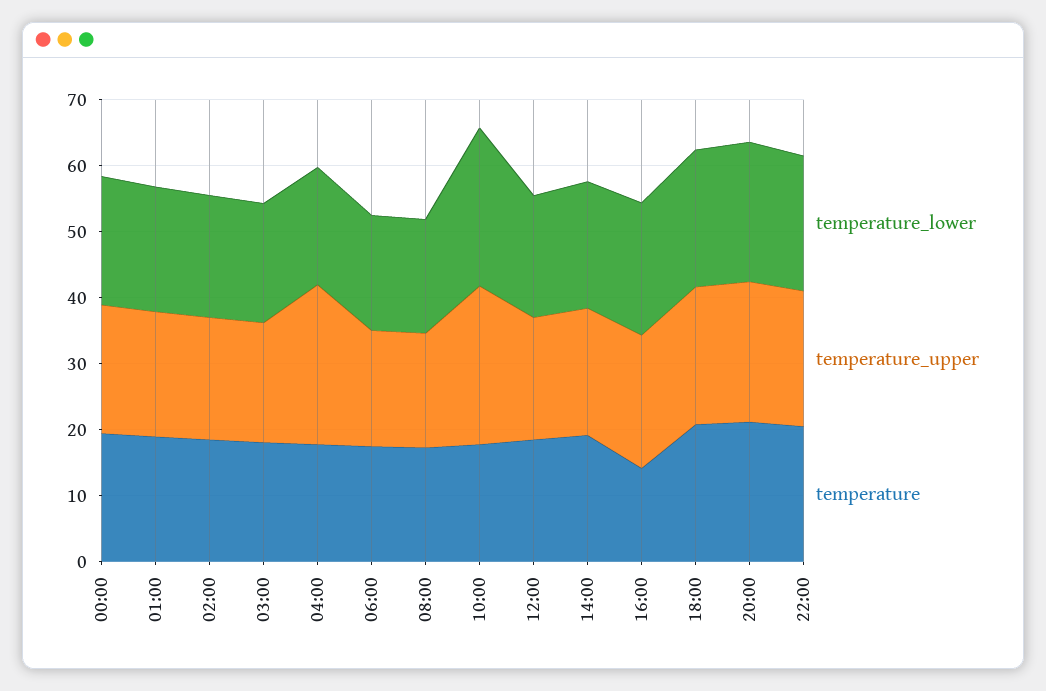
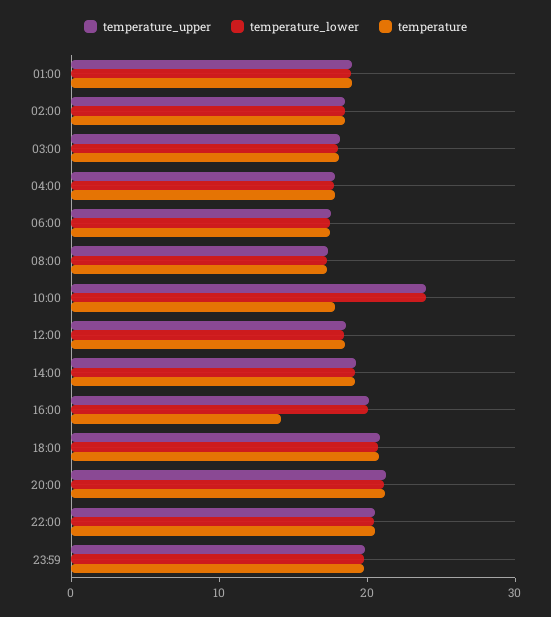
temperature_lower, 00:00: 20 -> none
temperature_upper, 00:00: 20 -> none
temperature, 00:00: 20 -> none
temperature_upper, 04:00: 24 -> 18
temperature_upper, 23:59: none -> 20
temperature_lower, 23:59: none -> 20
temperature, 23:59: none -> 20

